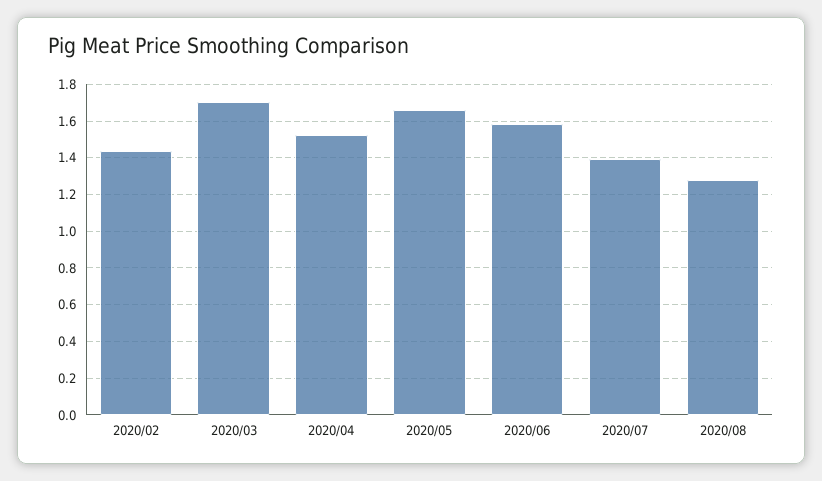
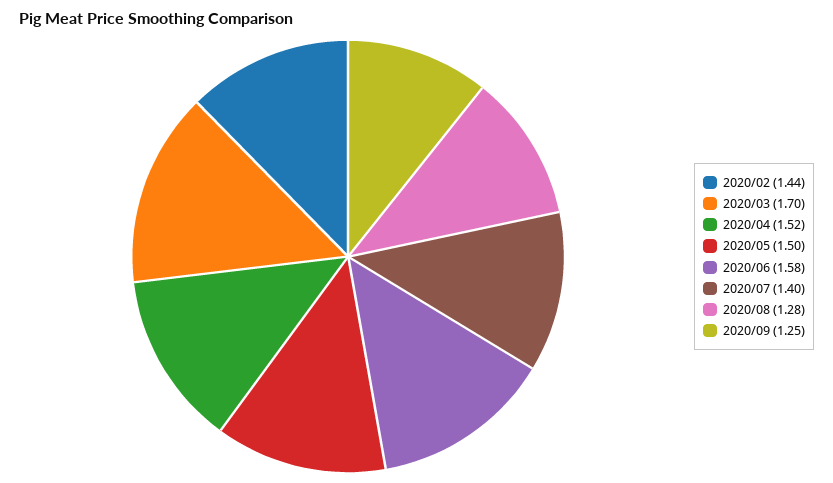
2020/05: 1.65 -> 1.5
2020/09: none -> 1.25

